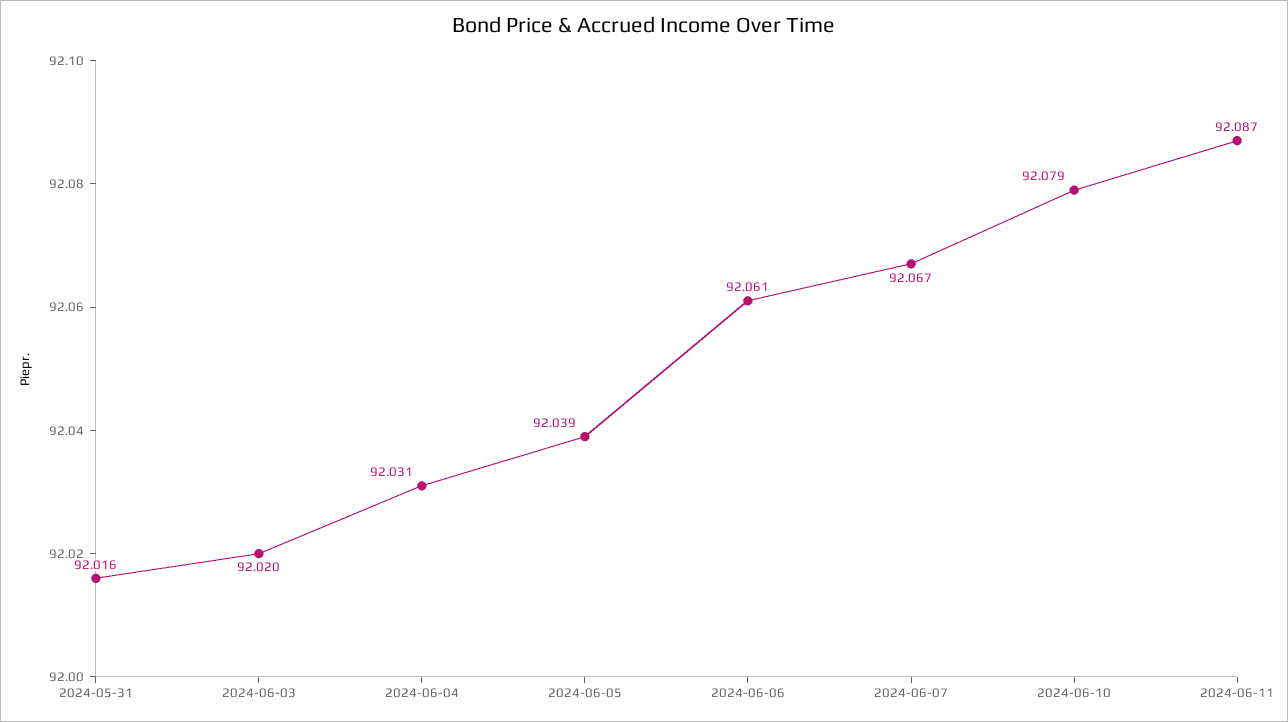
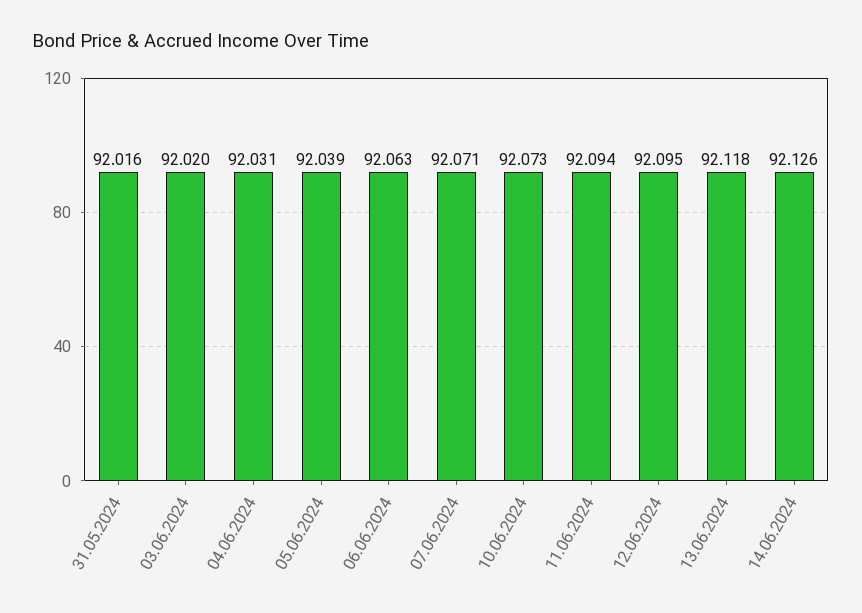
2024-06-06: 92.061 -> 92.063
2024-06-07: 92.067 -> 92.071
2024-06-10: 92.079 -> 92.073
2024-06-11: 92.087 -> 92.094
12.06.2024: none -> 92.095
13.06.2024: none -> 92.118
14.06.2024: none -> 92.126

